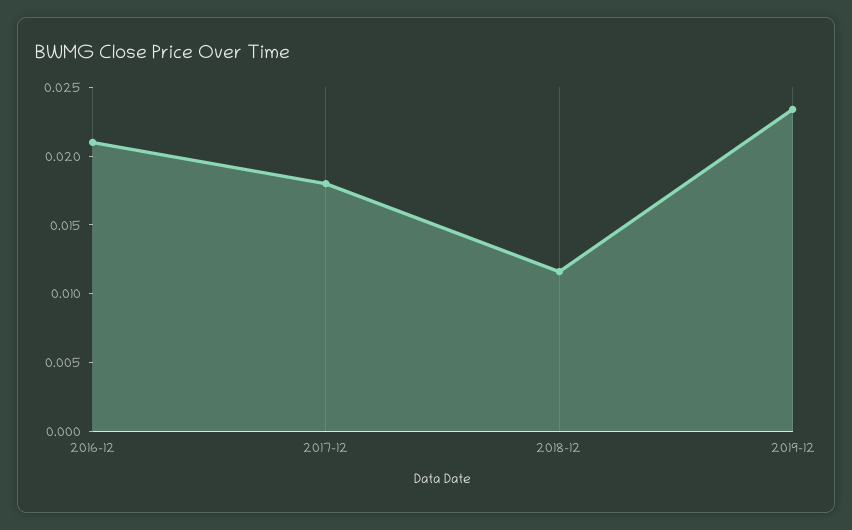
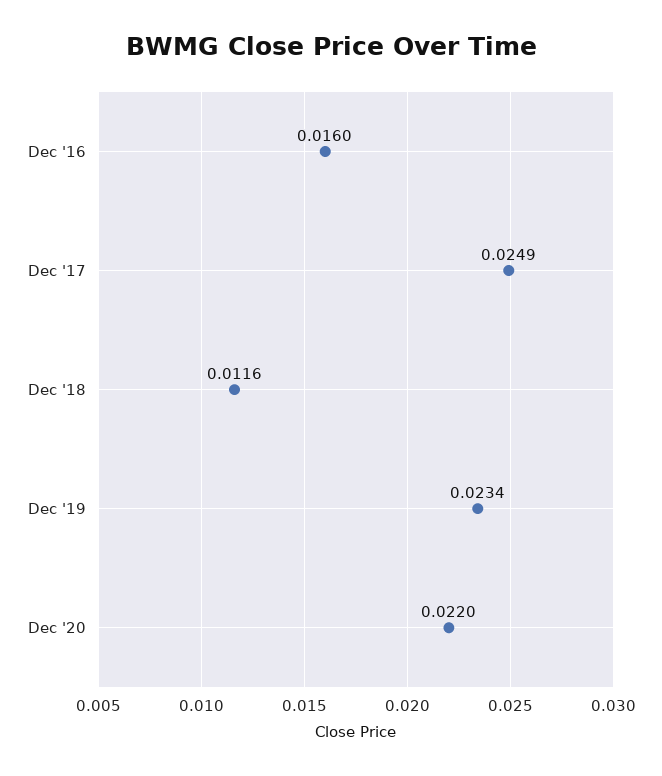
2016-12: 0.021 -> 0.016
2017-12: 0.018 -> 0.0249
Dec '20: none -> 0.022

